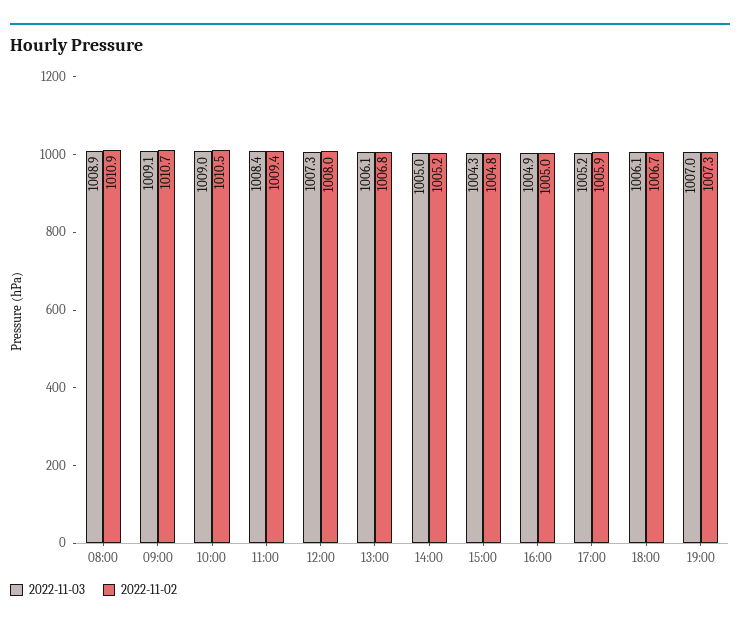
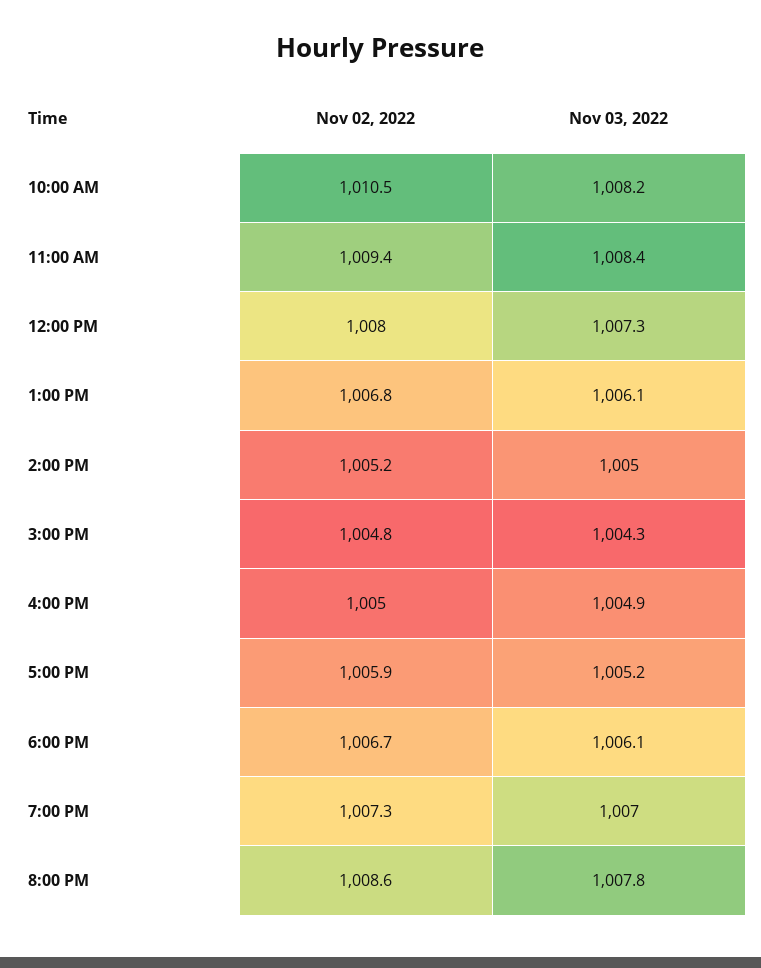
2022-11-03, 08:00: 1008.9 -> none
2022-11-02, 08:00: 1010.9 -> none
2022-11-03, 09:00: 1009.1 -> none
2022-11-02, 09:00: 1010.7 -> none
2022-11-03, 10:00: 1009 -> 1008.2
2022-11-02, 8:00 PM: none -> 1008.6
2022-11-03, 8:00 PM: none -> 1007.8

